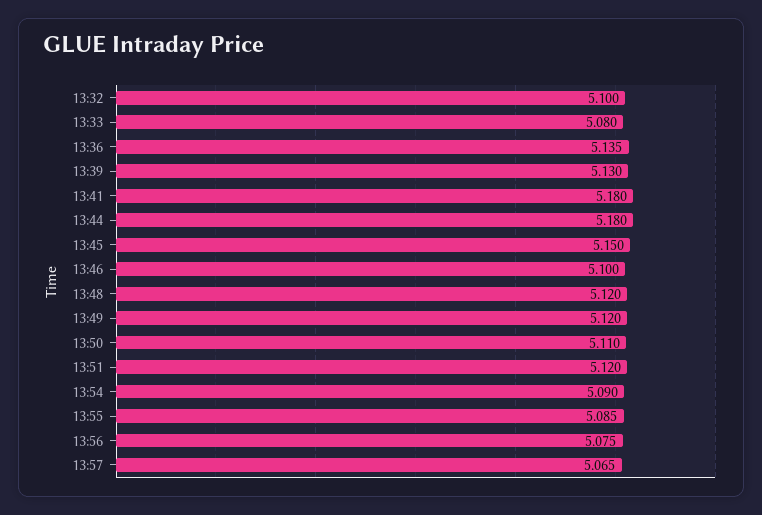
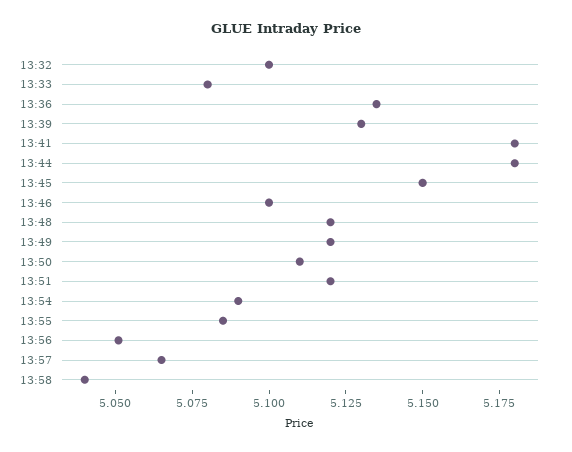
13:56: 5.075 -> 5.05
13:58: none -> 5.04

